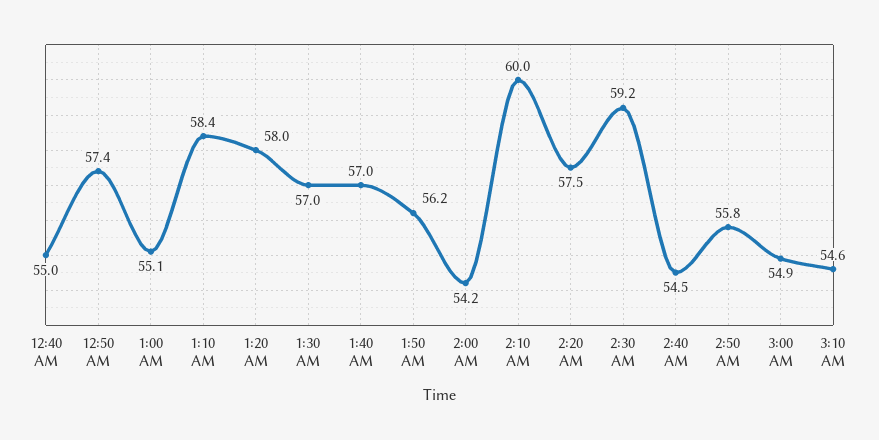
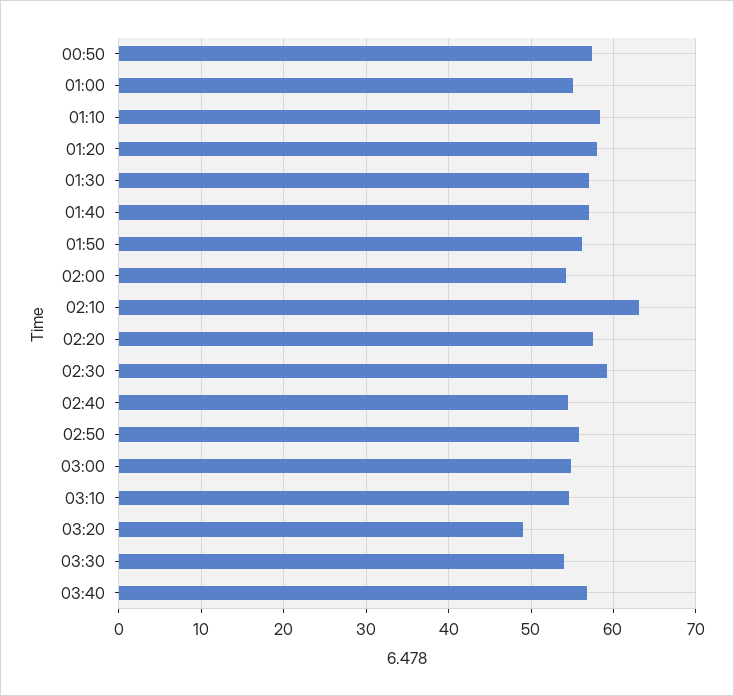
12:40 AM: 55 -> none
2:10 AM: 60 -> 63
03:20: none -> 49
03:30: none -> 54
03:40: none -> 57

